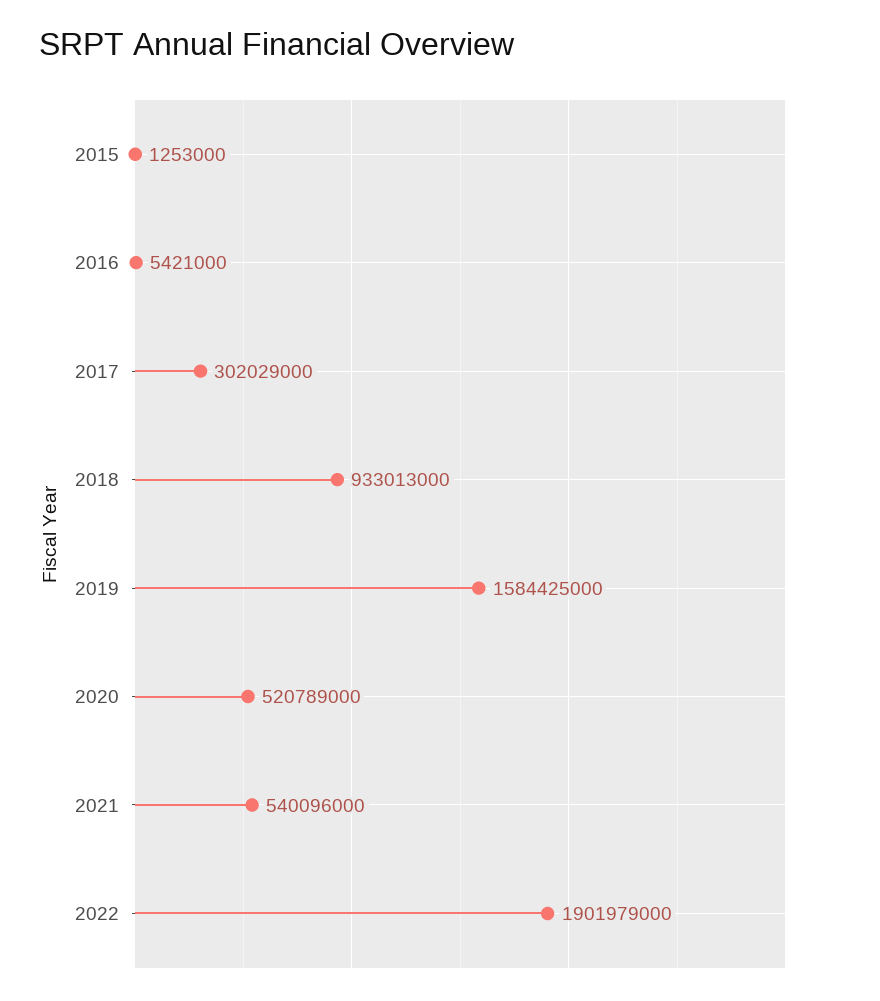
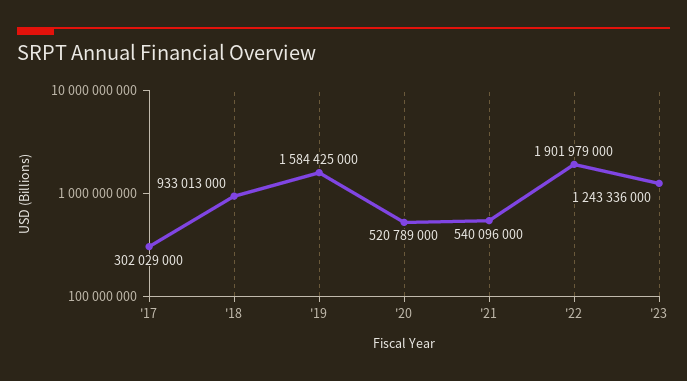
2015: 1253000 -> none
2016: 5421000 -> none
'23: none -> 1243336000

